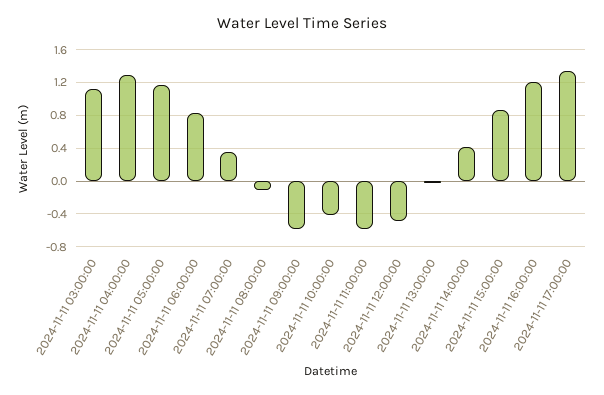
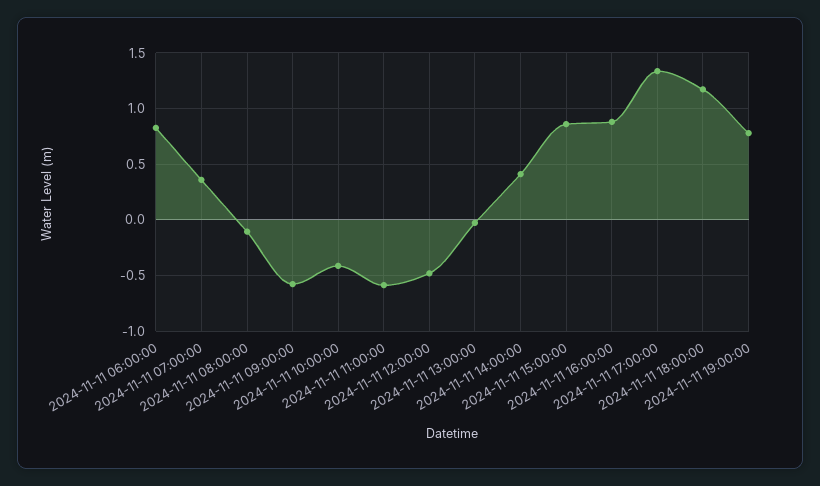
2024-11-11 03:00:00: 1.1 -> none
2024-11-11 04:00:00: 1.3 -> none
2024-11-11 05:00:00: 1.2 -> none
2024-11-11 16:00:00: 1.2 -> 0.9
2024-11-11 18:00:00: none -> 1.2
2024-11-11 19:00:00: none -> 0.8

